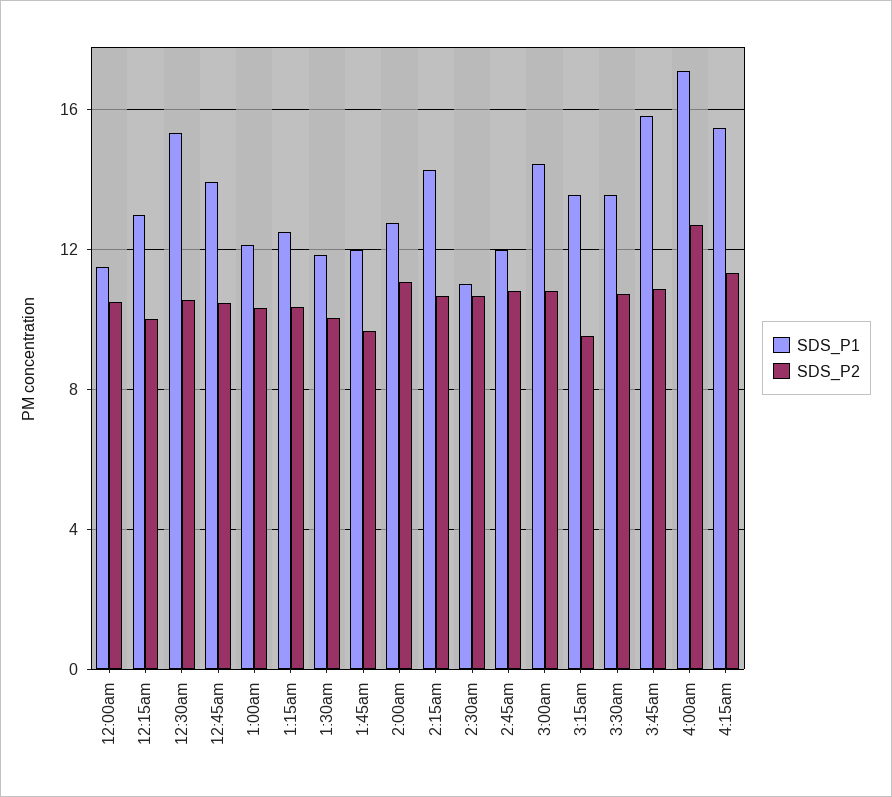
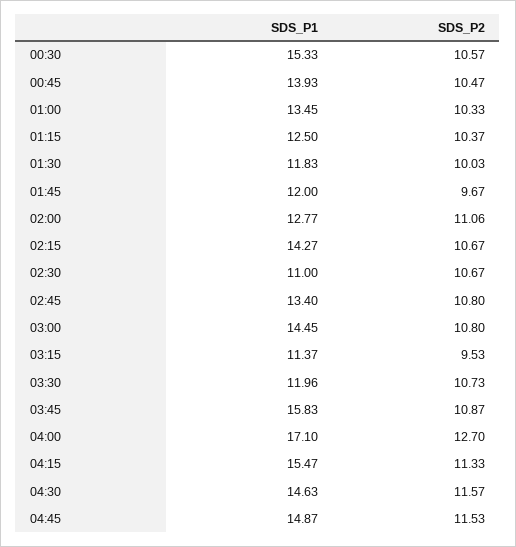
SDS_P1, 12:00am: 11.5 -> none
SDS_P2, 12:00am: 10.5 -> none
SDS_P1, 12:15am: 13 -> none
SDS_P2, 12:15am: 10 -> none
SDS_P1, 1:00am: 12 -> 13.45
SDS_P1, 2:45am: 12 -> 13.4
SDS_P1, 3:15am: 13.5 -> 11.37
SDS_P1, 3:30am: 13.5 -> 11.96
SDS_P1, 04:30: none -> 14.63
SDS_P2, 04:30: none -> 11.57
SDS_P1, 04:45: none -> 14.87
SDS_P2, 04:45: none -> 11.53

